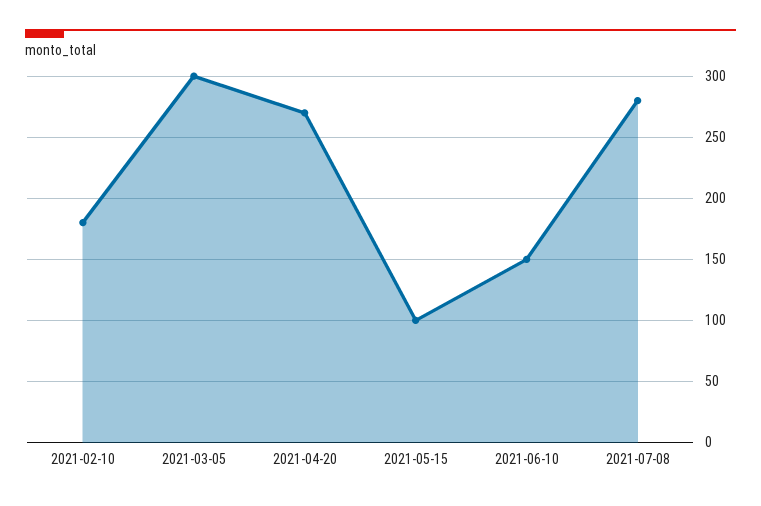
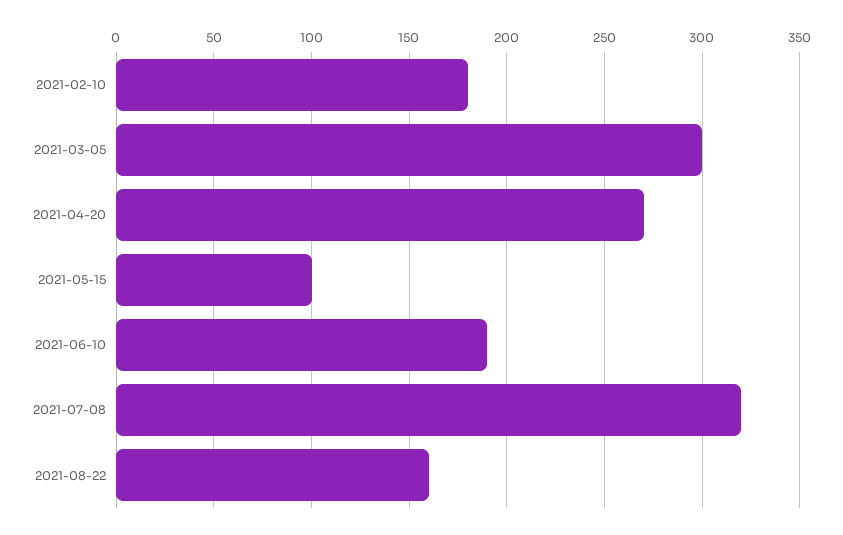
2021-06-10: 150 -> 190
2021-07-08: 280 -> 320
2021-08-22: none -> 160

